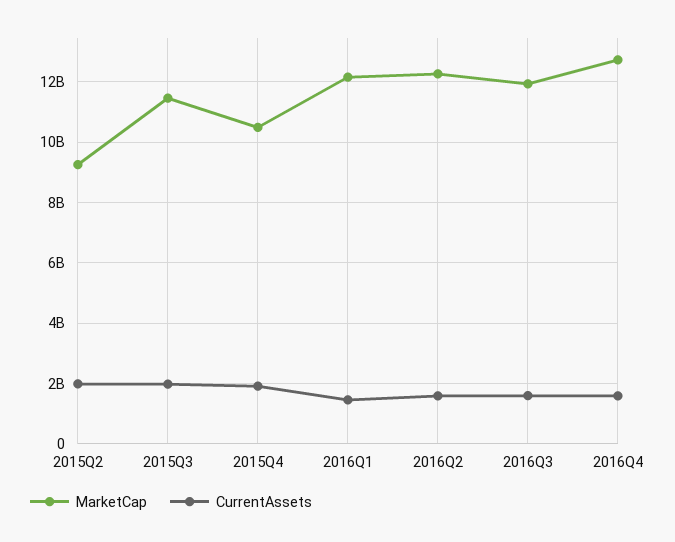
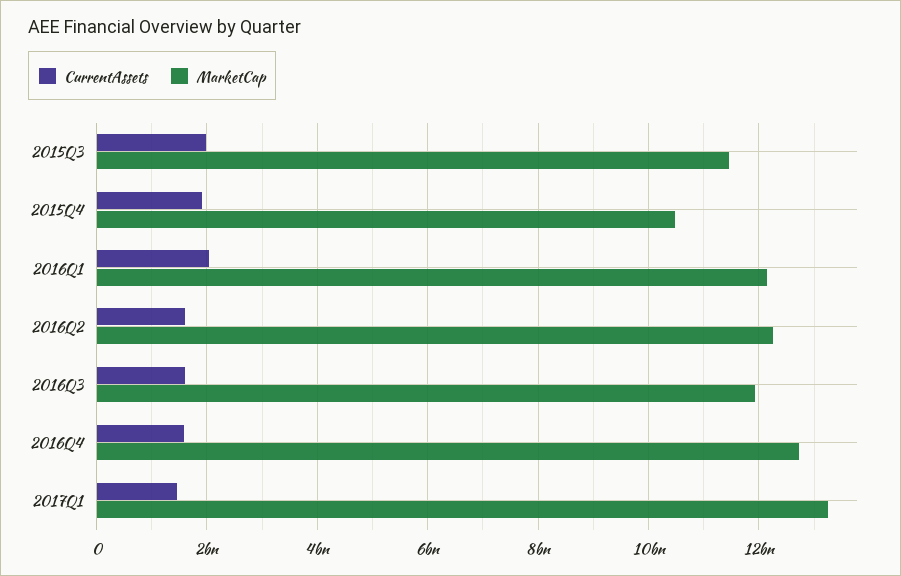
MarketCap, 2015Q2: 9200000000 -> none
CurrentAssets, 2015Q2: 2000000000 -> none
CurrentAssets, 2016Q1: 1400000000 -> 2000000000
CurrentAssets, 2017Q1: none -> 1400000000
MarketCap, 2017Q1: none -> 13200000000

